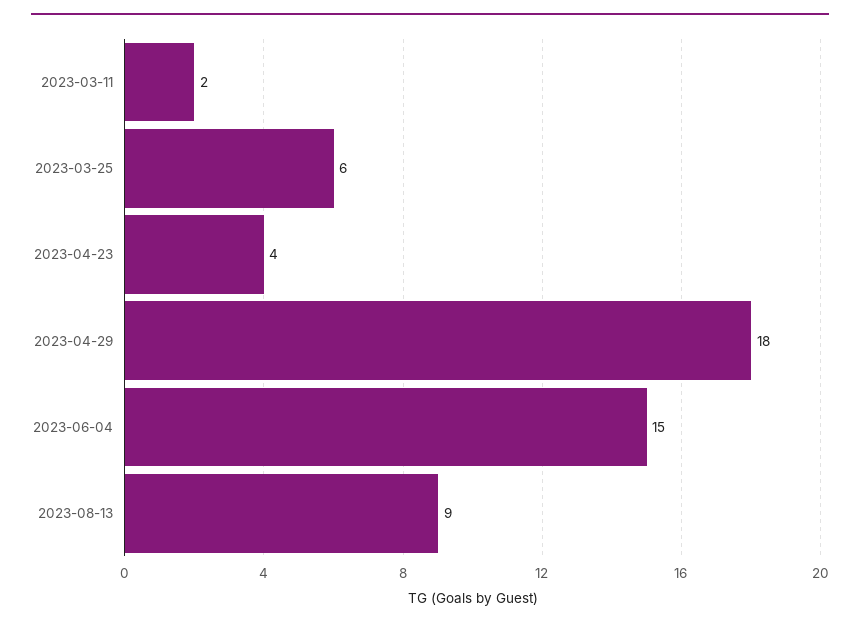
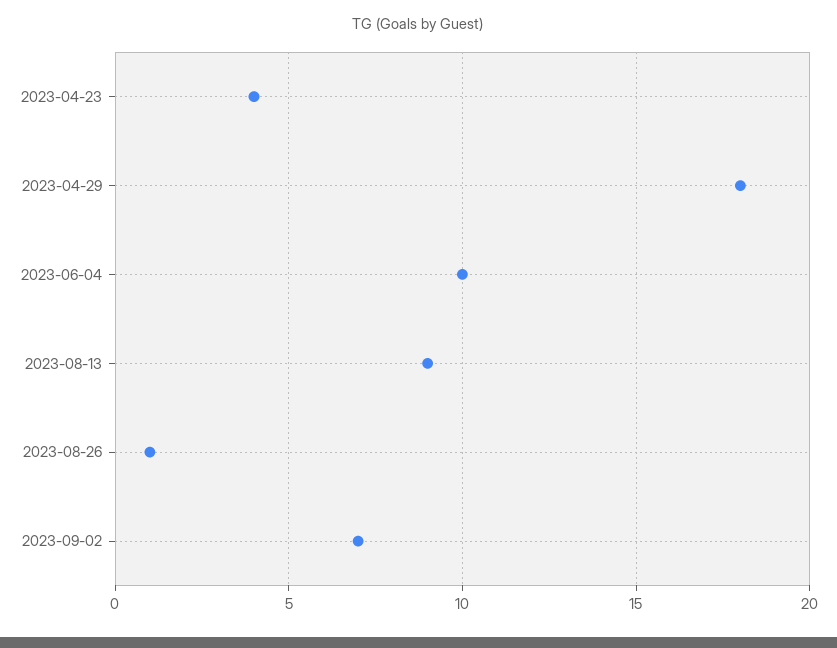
2023-03-11: 2 -> none
2023-03-25: 6 -> none
2023-06-04: 15 -> 10
2023-08-26: none -> 1
2023-09-02: none -> 7

